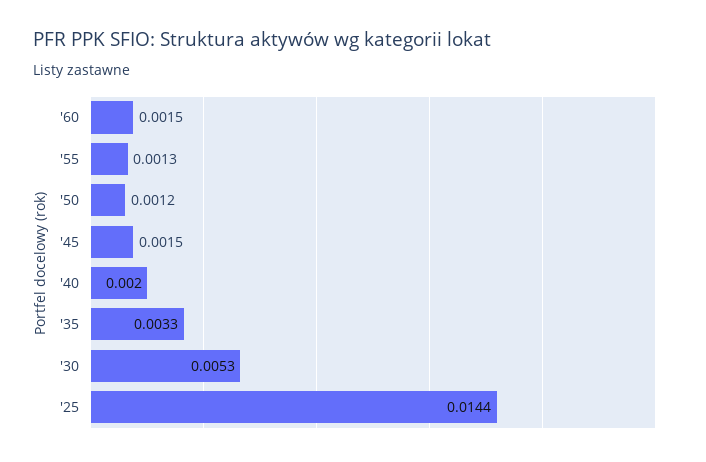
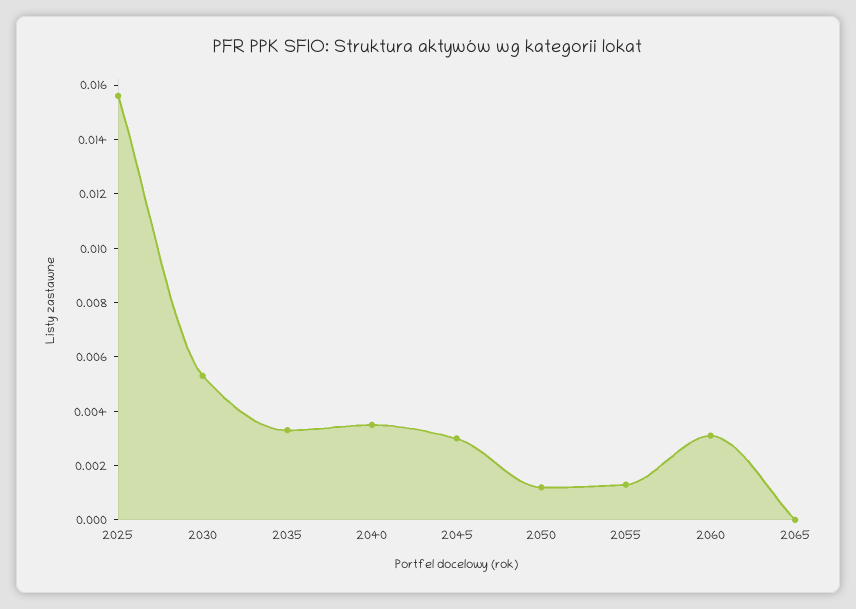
'60: 0.0015 -> 0.003
'45: 0.0015 -> 0.003
'40: 0.002 -> 0.0035
'25: 0.0144 -> 0.0155
2065: none -> 0

